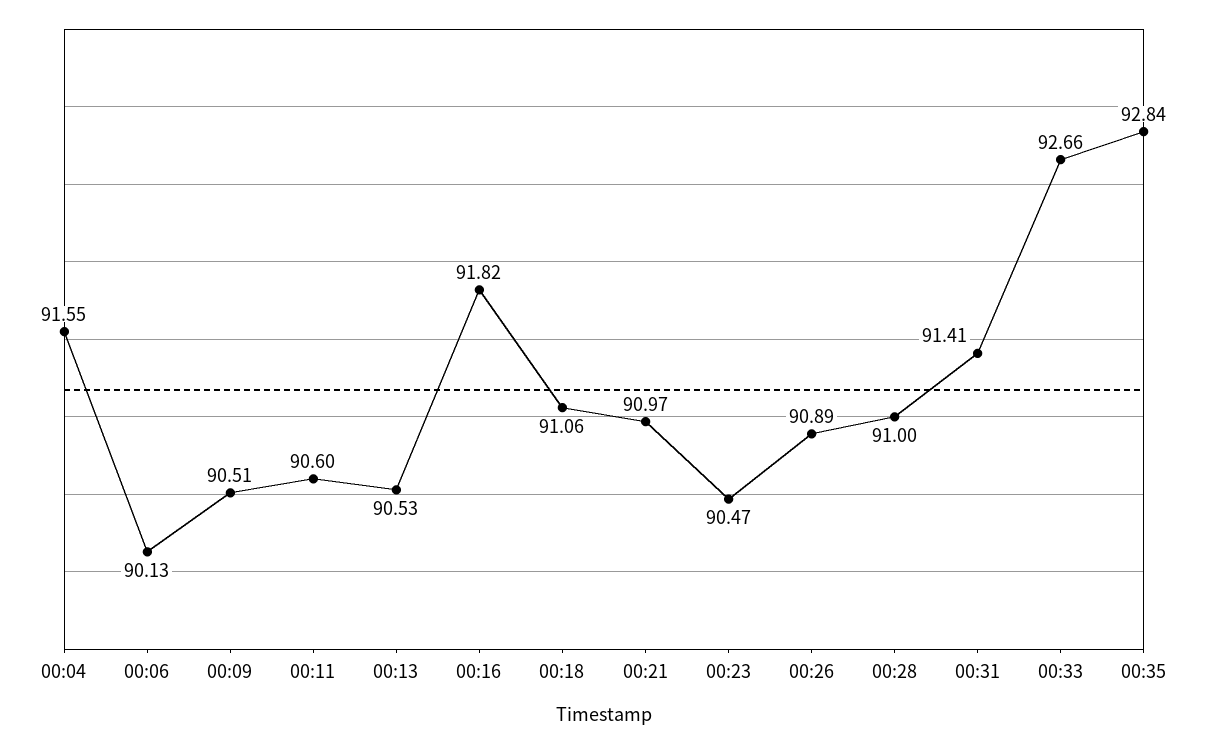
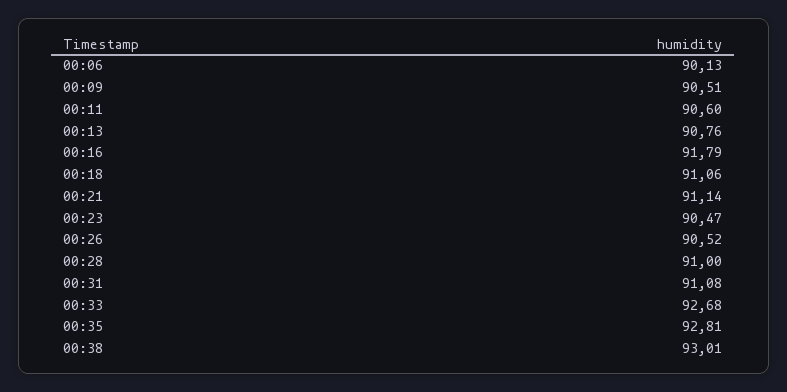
00:04: 91.55 -> none
00:13: 90.53 -> 90.76
00:16: 91.82 -> 91.79
00:21: 90.97 -> 91.14
00:26: 90.89 -> 90.52
00:31: 91.41 -> 91.08
00:33: 92.66 -> 92.68
00:35: 92.84 -> 92.81
00:38: none -> 93.01

